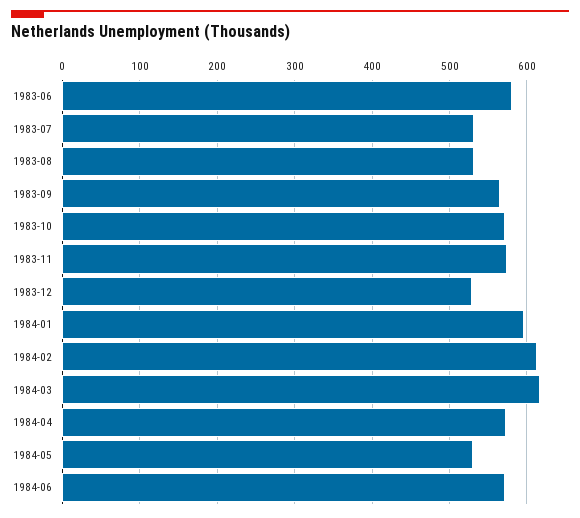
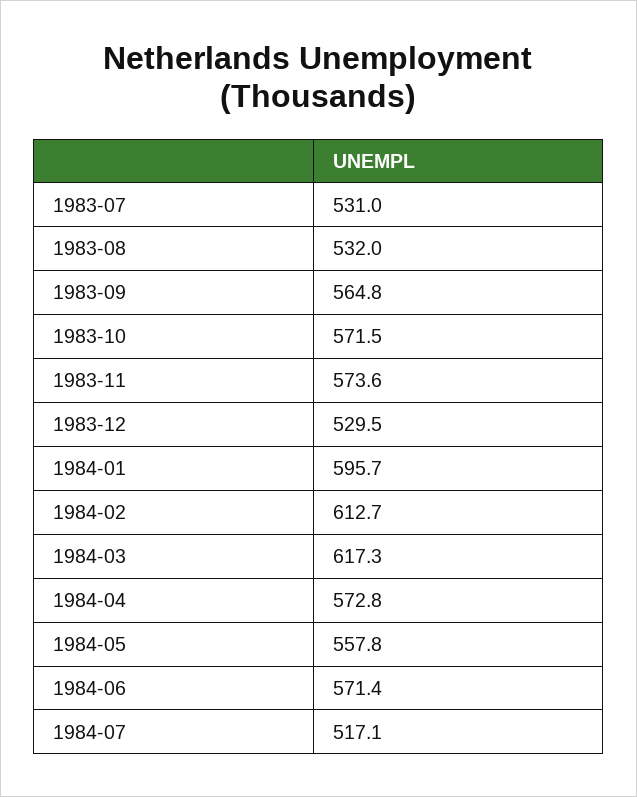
1983-06: 580 -> none
1984-05: 530 -> 557.8
1984-07: none -> 517.1

